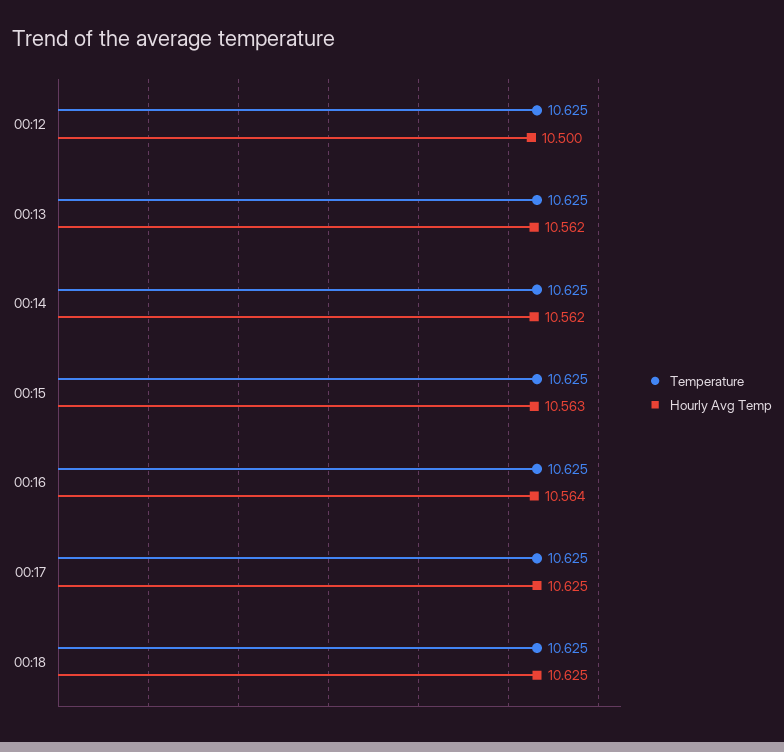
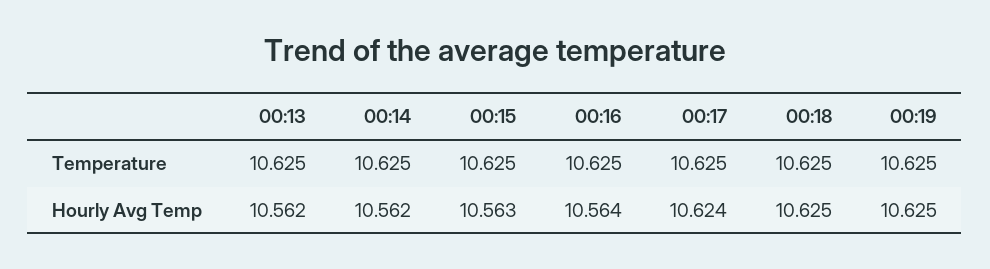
Temperature, 00:12: 10.625 -> none
Hourly Avg Temp, 00:12: 10.5 -> none
Hourly Avg Temp, 00:17: 10.625 -> 10.624
Temperature, 00:19: none -> 10.625
Hourly Avg Temp, 00:19: none -> 10.625

